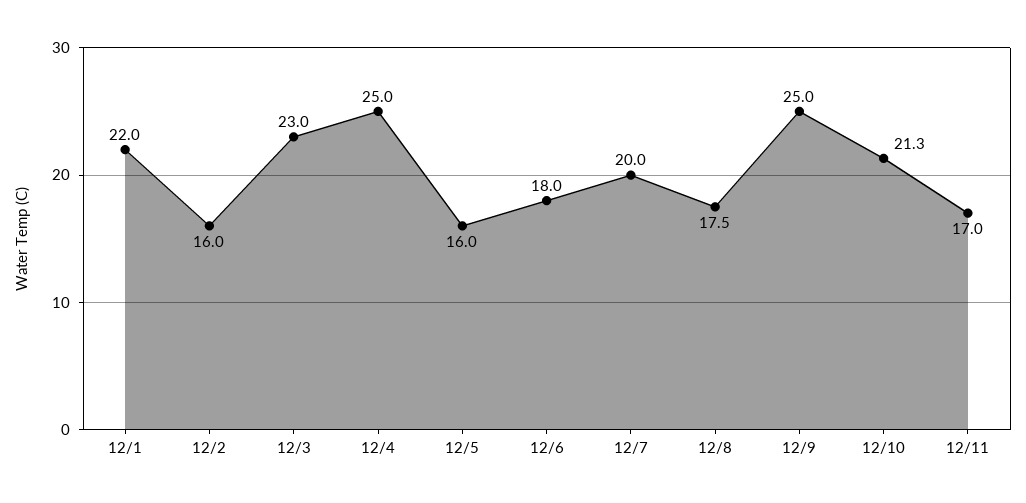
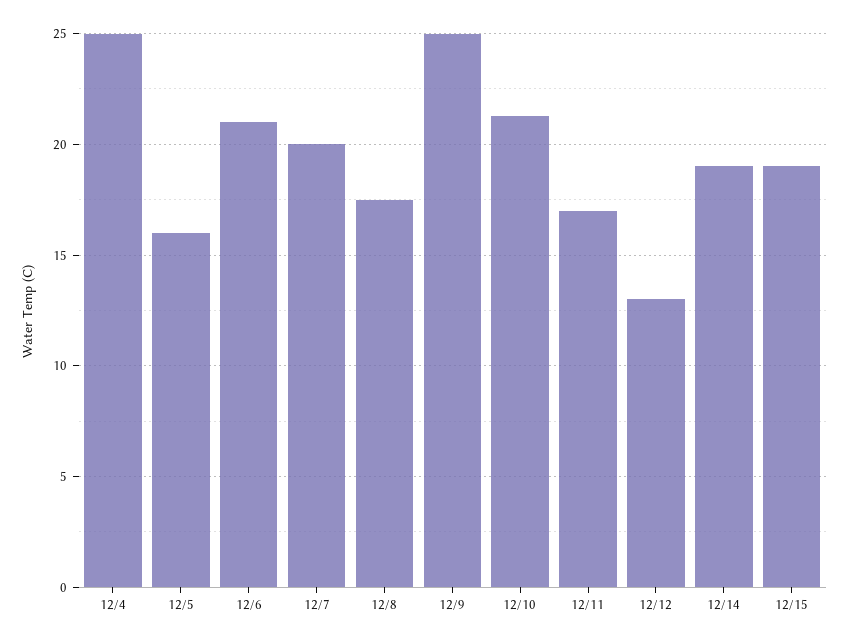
12/1: 22 -> none
12/2: 16 -> none
12/3: 23 -> none
12/6: 18 -> 21
12/12: none -> 13
12/14: none -> 19
12/15: none -> 19

